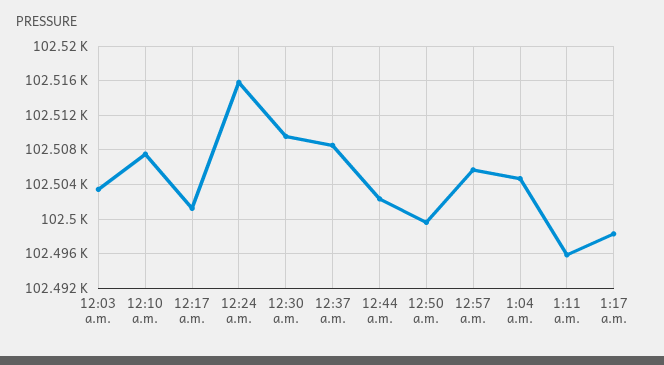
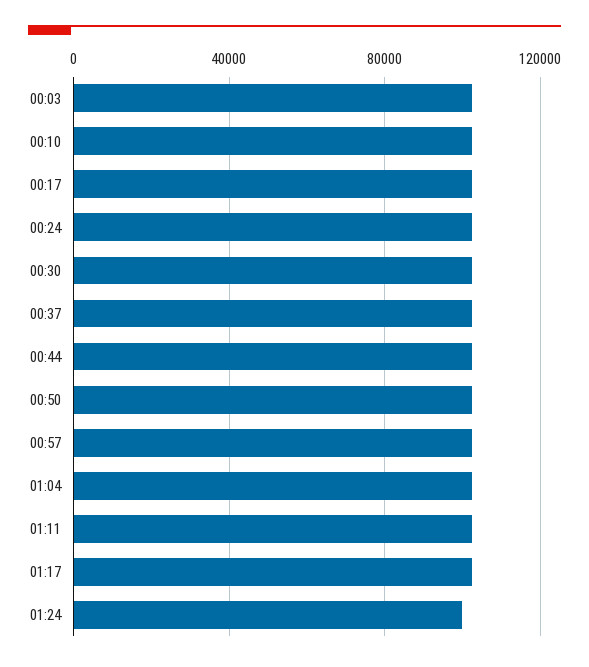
01:24: none -> 100000

